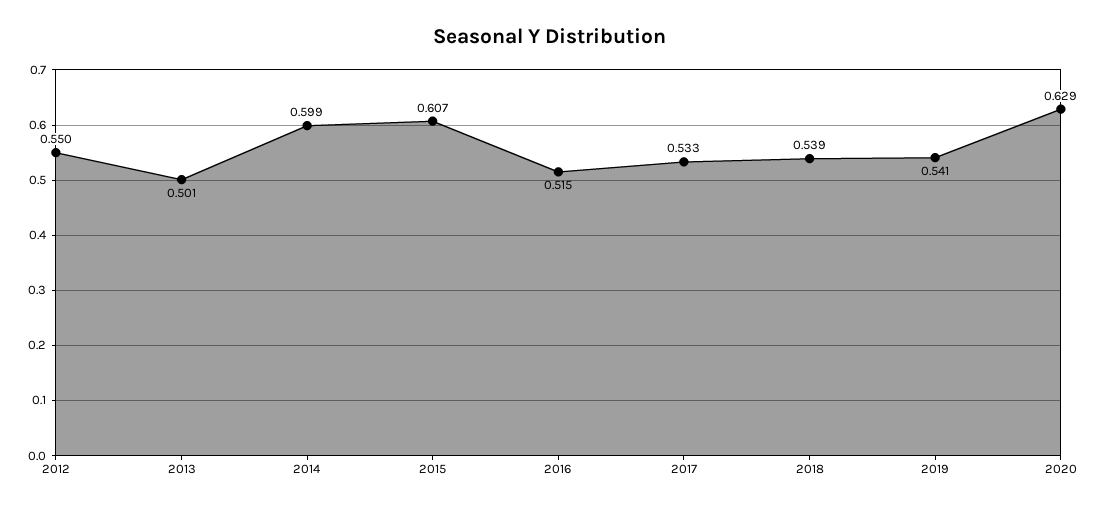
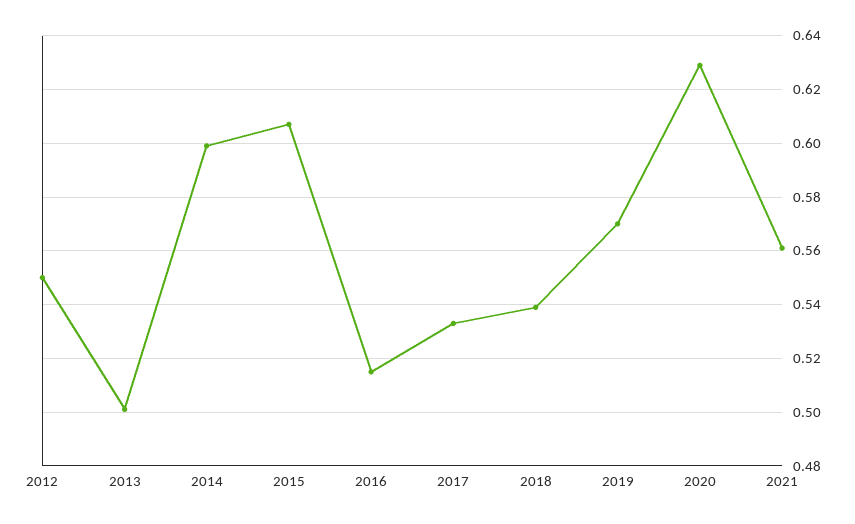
2019: 0.541 -> 0.57
2021: none -> 0.56

